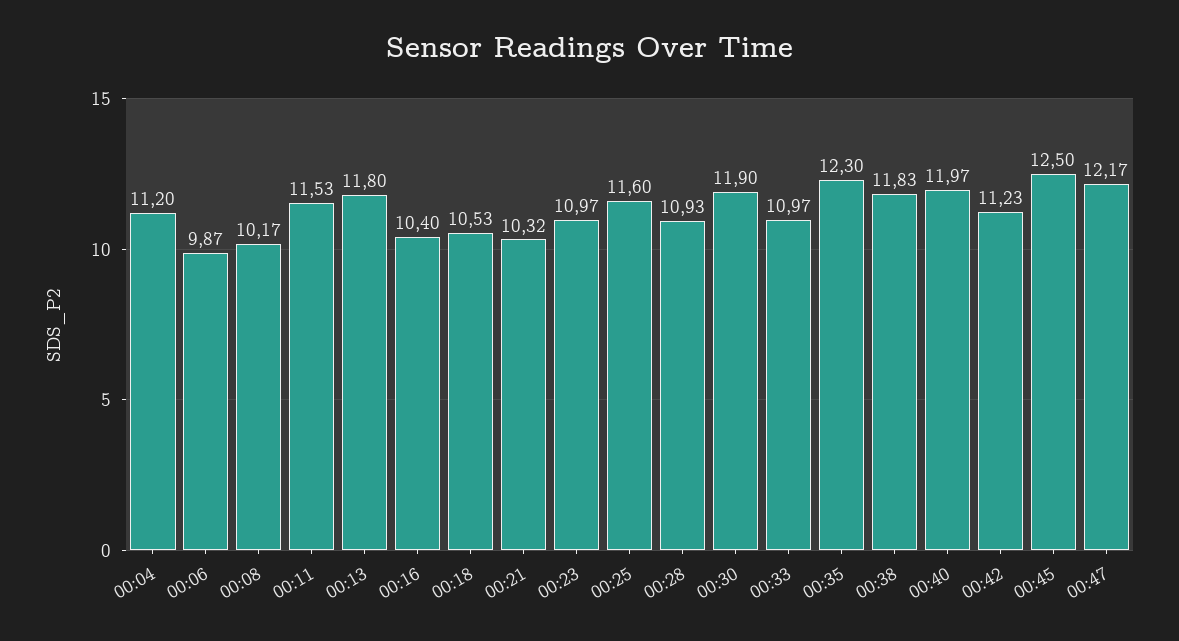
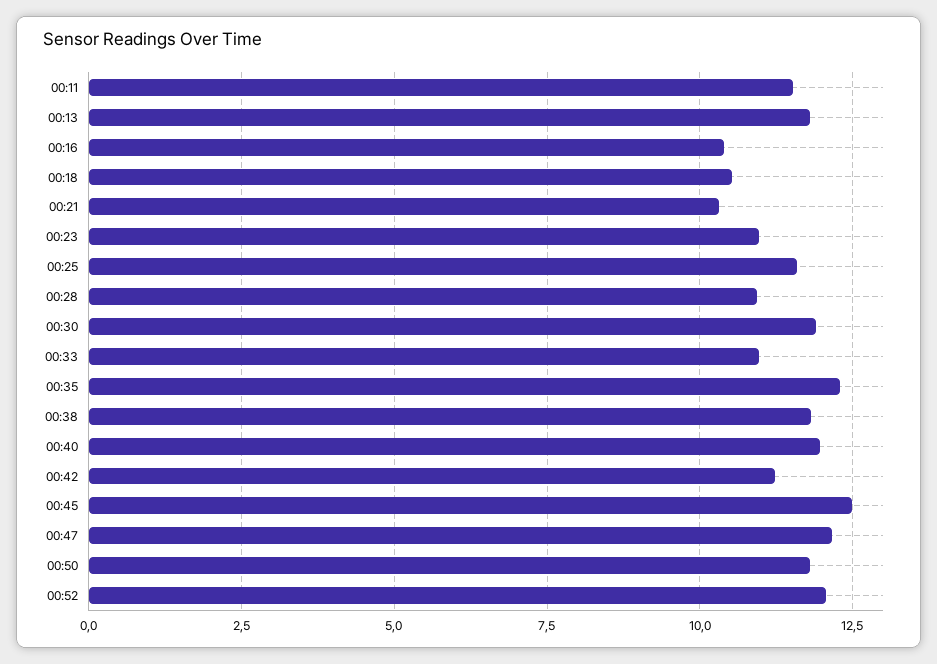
00:04: 11.2 -> none
00:06: 9.87 -> none
00:08: 10.17 -> none
00:50: none -> 11.75
00:52: none -> 12

